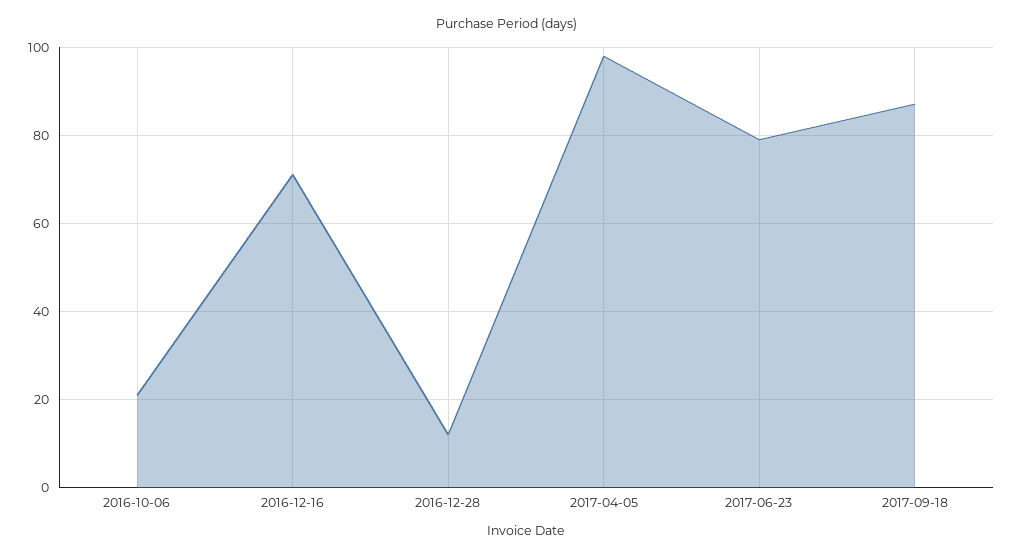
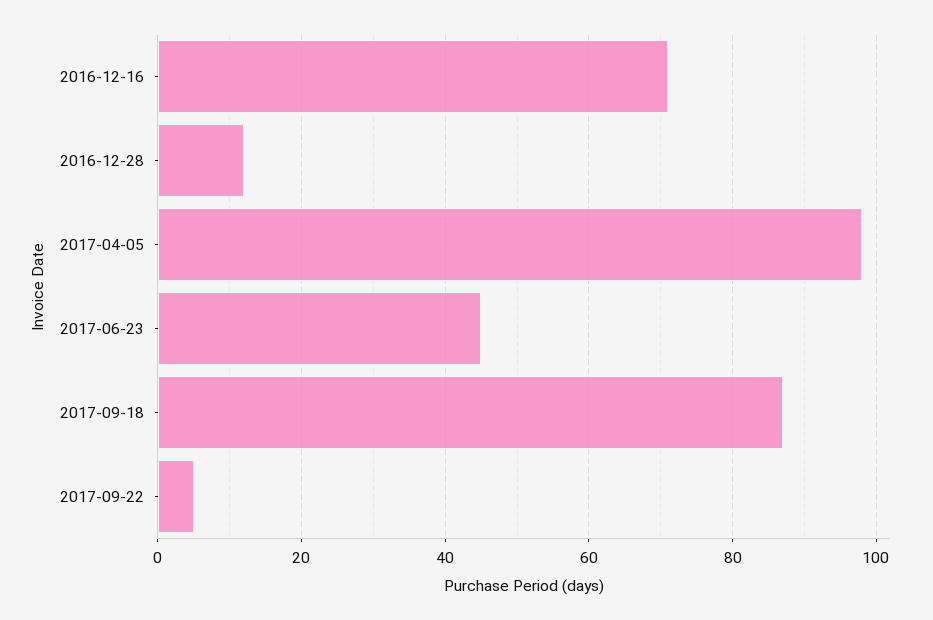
2016-10-06: 20 -> none
2017-06-23: 80 -> 45
2017-09-22: none -> 5

